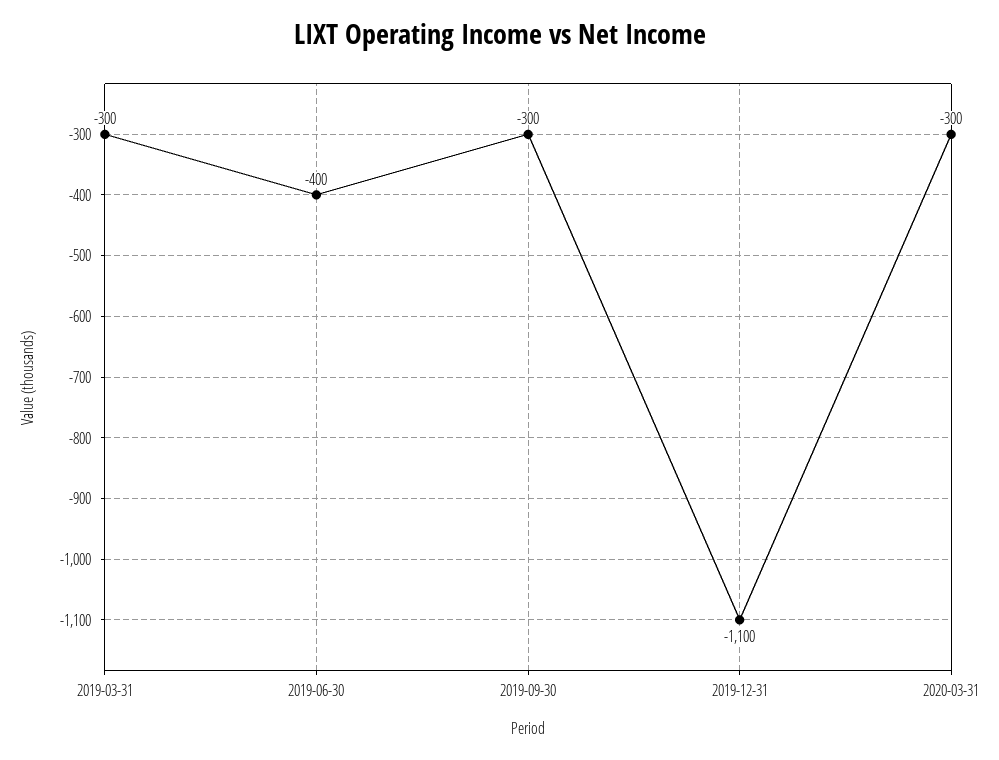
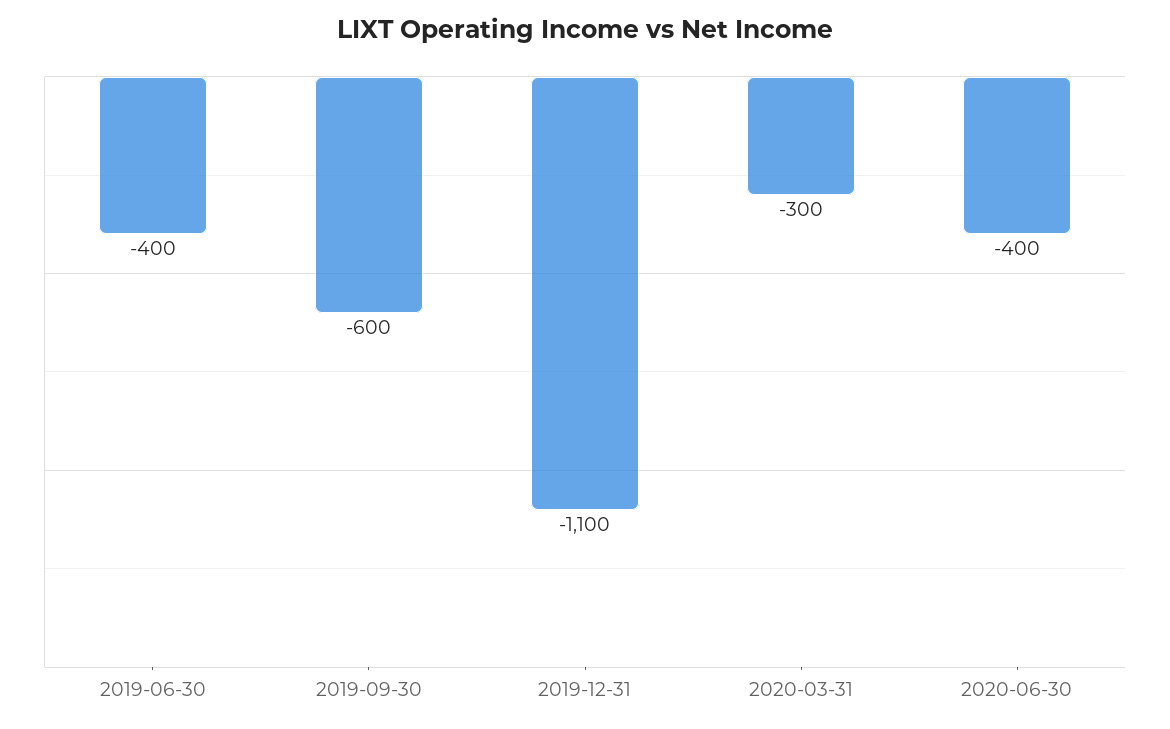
2019-03-31: -300 -> none
2019-09-30: -300 -> -600
2020-06-30: none -> -400

